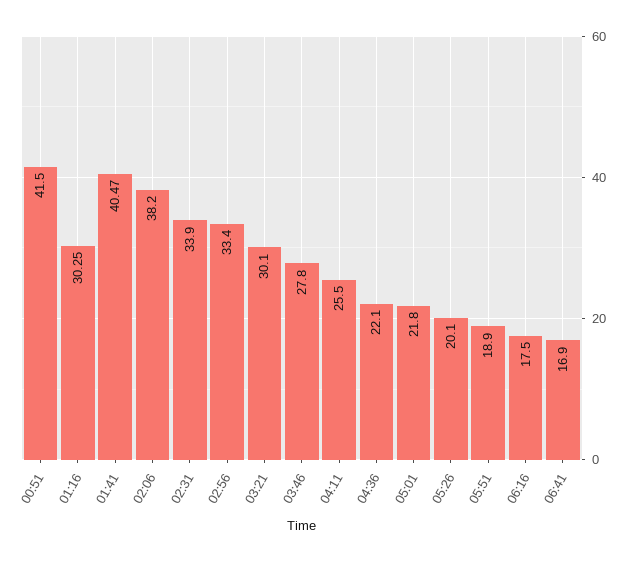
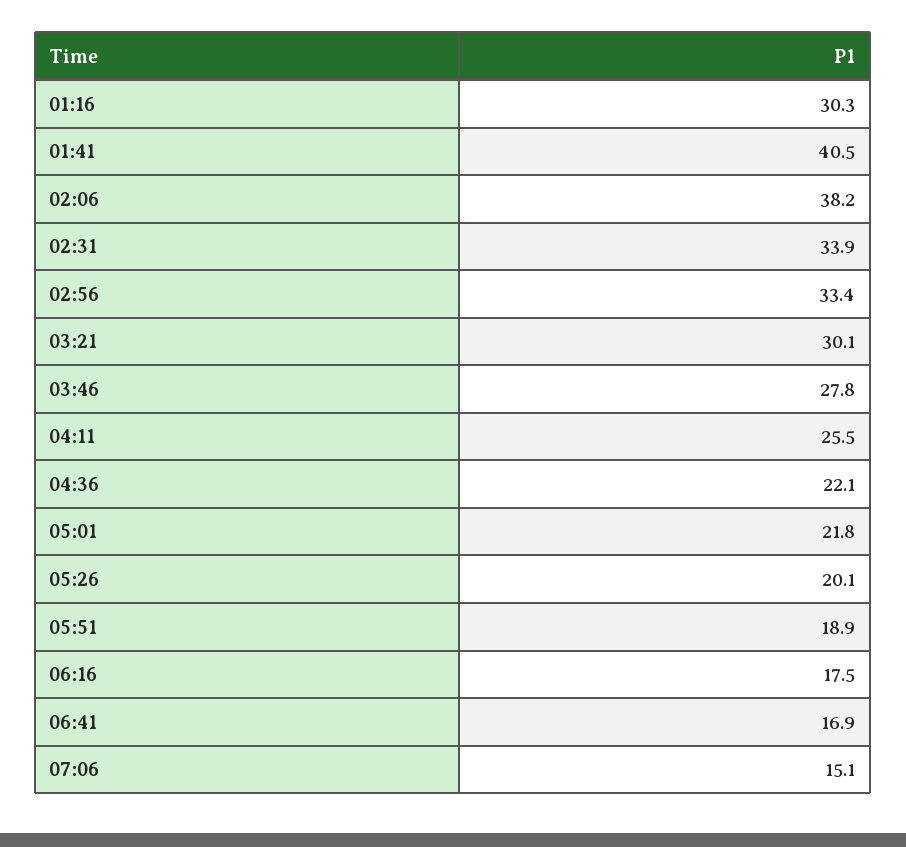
00:51: 41.5 -> none
07:06: none -> 15.1

